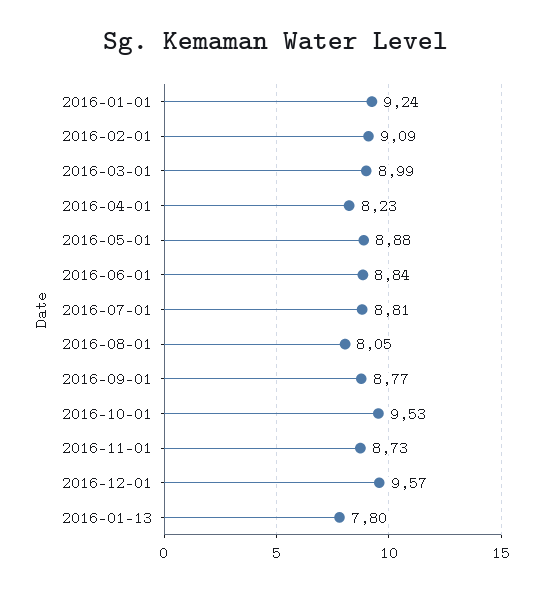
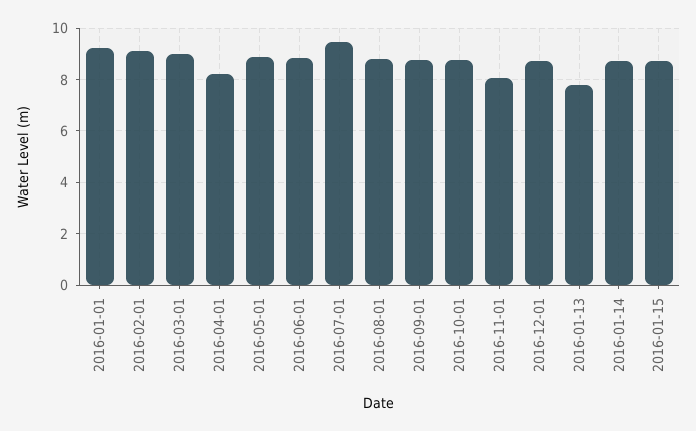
2016-07-01: 8.81 -> 9.5
2016-08-01: 8.05 -> 8.75
2016-10-01: 9.53 -> 8.75
2016-11-01: 8.73 -> 8
2016-12-01: 9.57 -> 8.75
2016-01-14: none -> 8.75
2016-01-15: none -> 8.75

